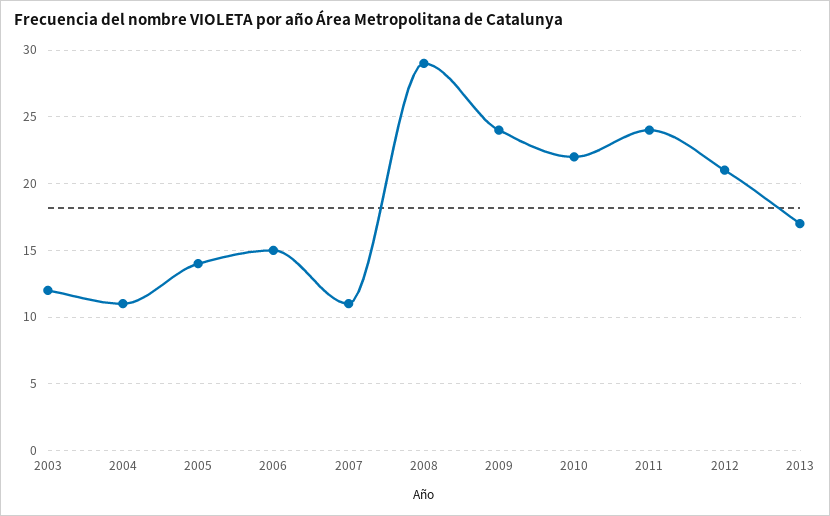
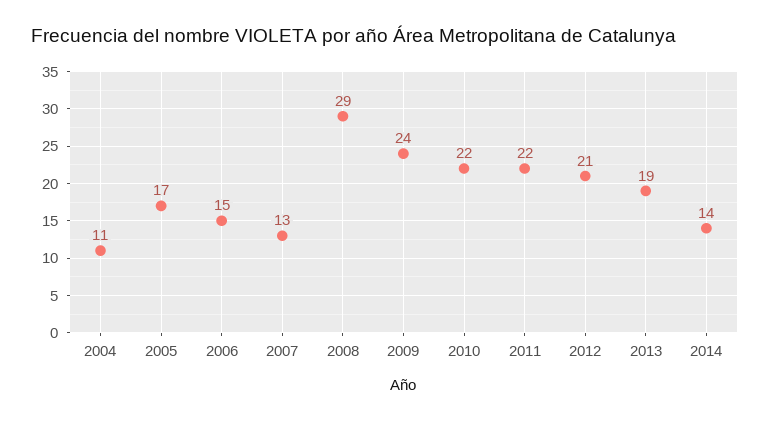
2003: 12 -> none
2005: 14 -> 17
2007: 11 -> 13
2011: 24 -> 22
2013: 17 -> 19
2014: none -> 14

